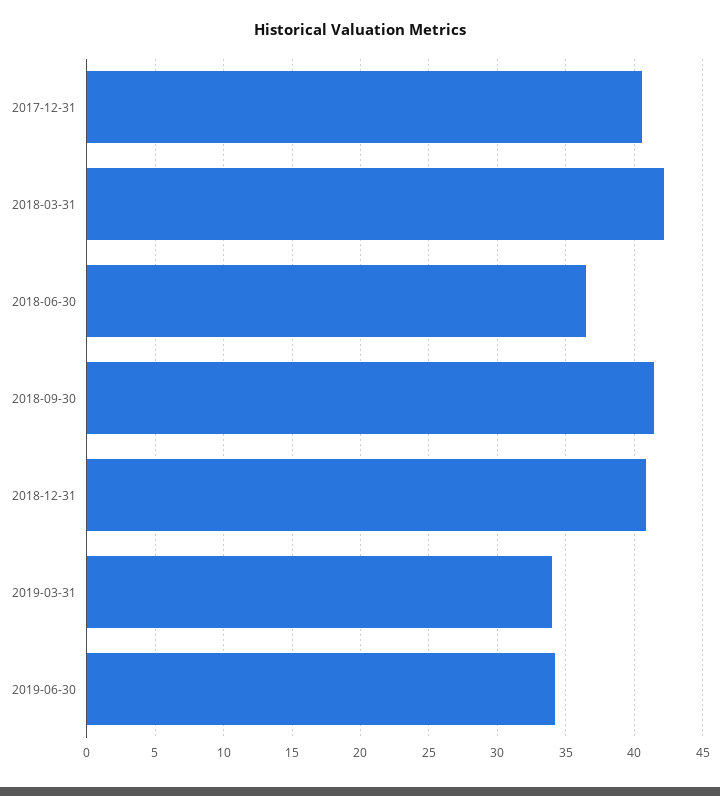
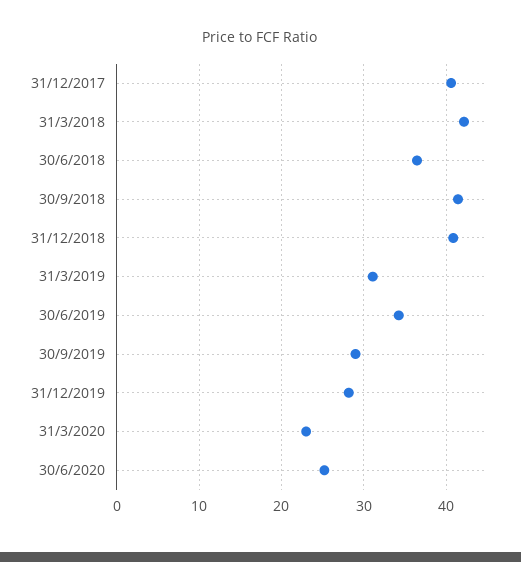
2019-03-31: 34 -> 31
30/9/2019: none -> 29
31/12/2019: none -> 28
31/3/2020: none -> 23
30/6/2020: none -> 25

